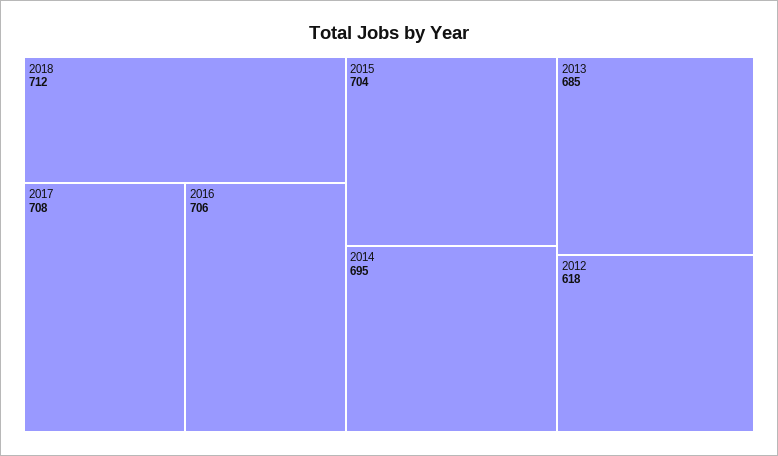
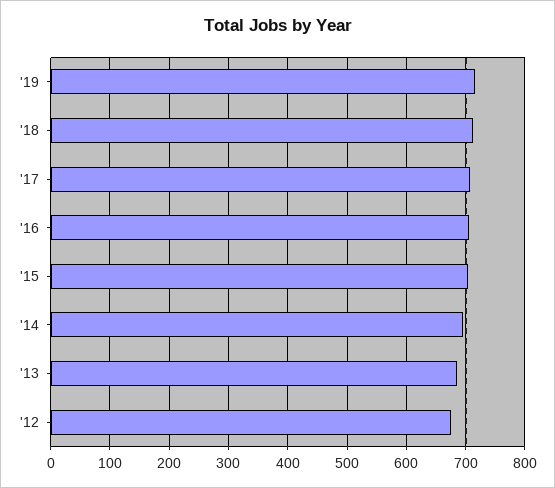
2012: 618 -> 680
'19: none -> 720

